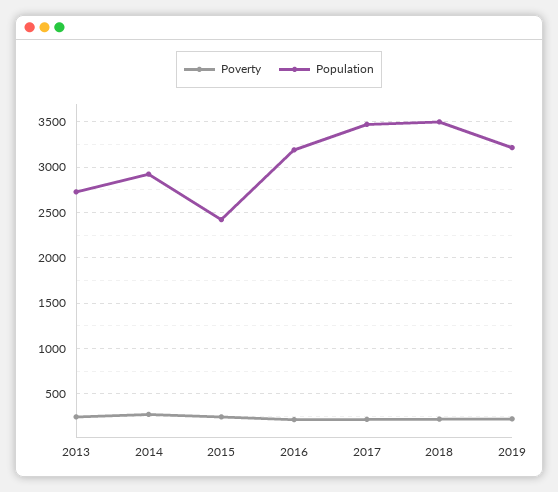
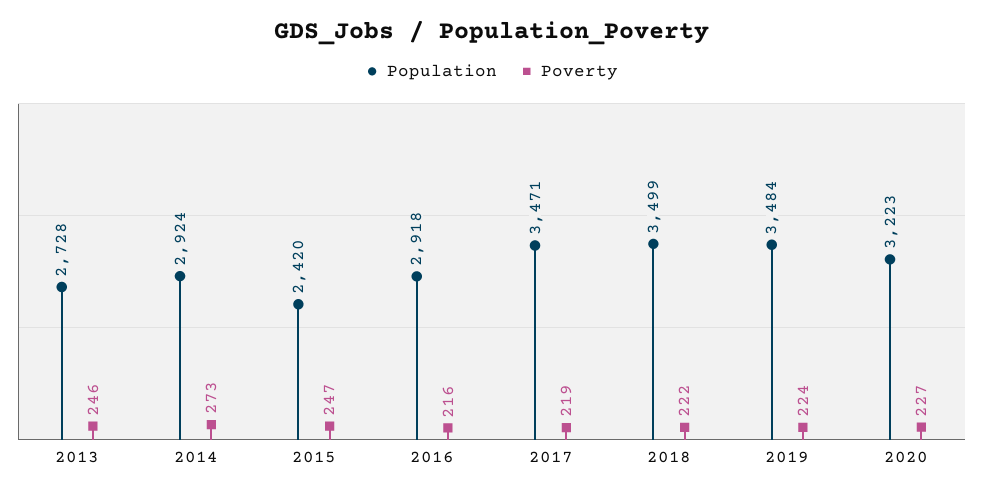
Population, 2016: 3200 -> 2918
Population, 2019: 3200 -> 3484
Population, 2020: none -> 3223
Poverty, 2020: none -> 227

